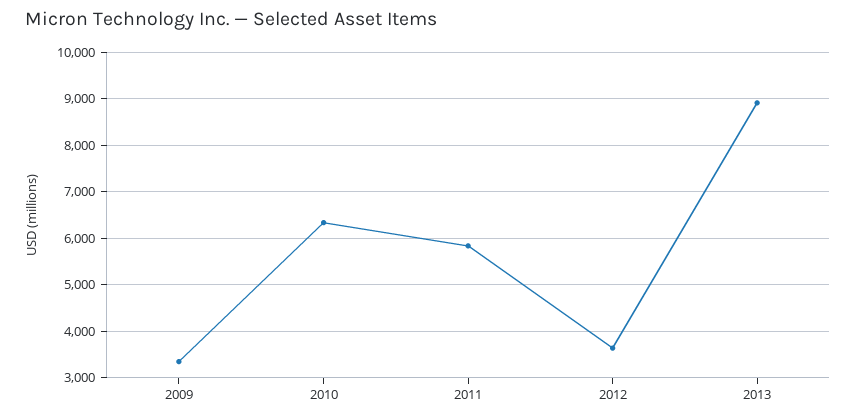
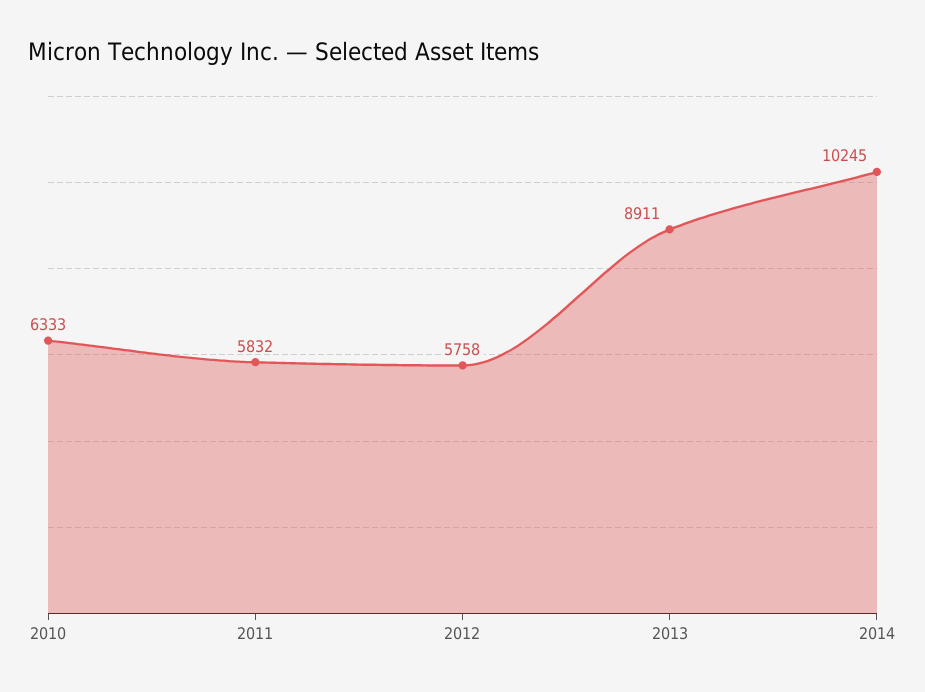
2009: 3400 -> none
2012: 3600 -> 5758
2014: none -> 10245

